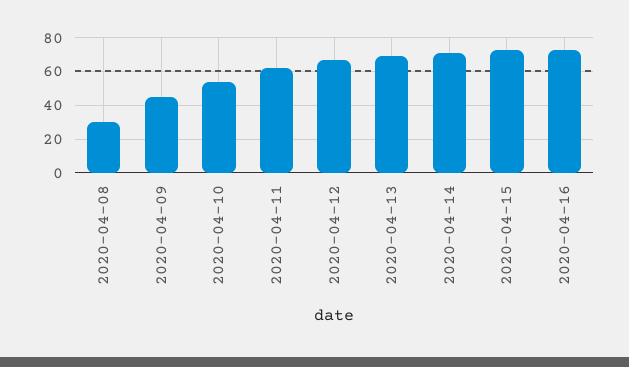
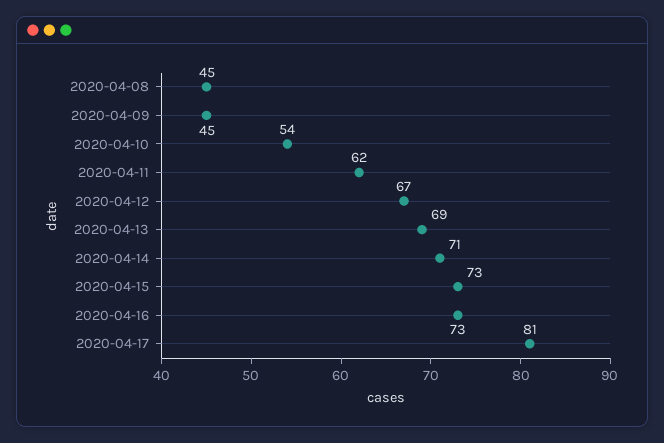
2020-04-08: 30 -> 45
2020-04-17: none -> 81

